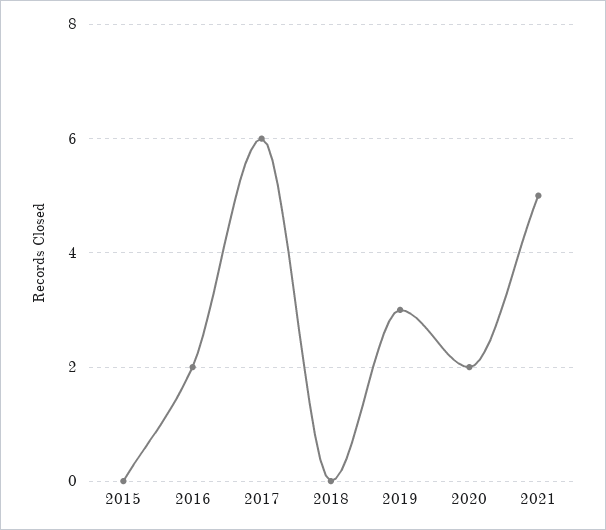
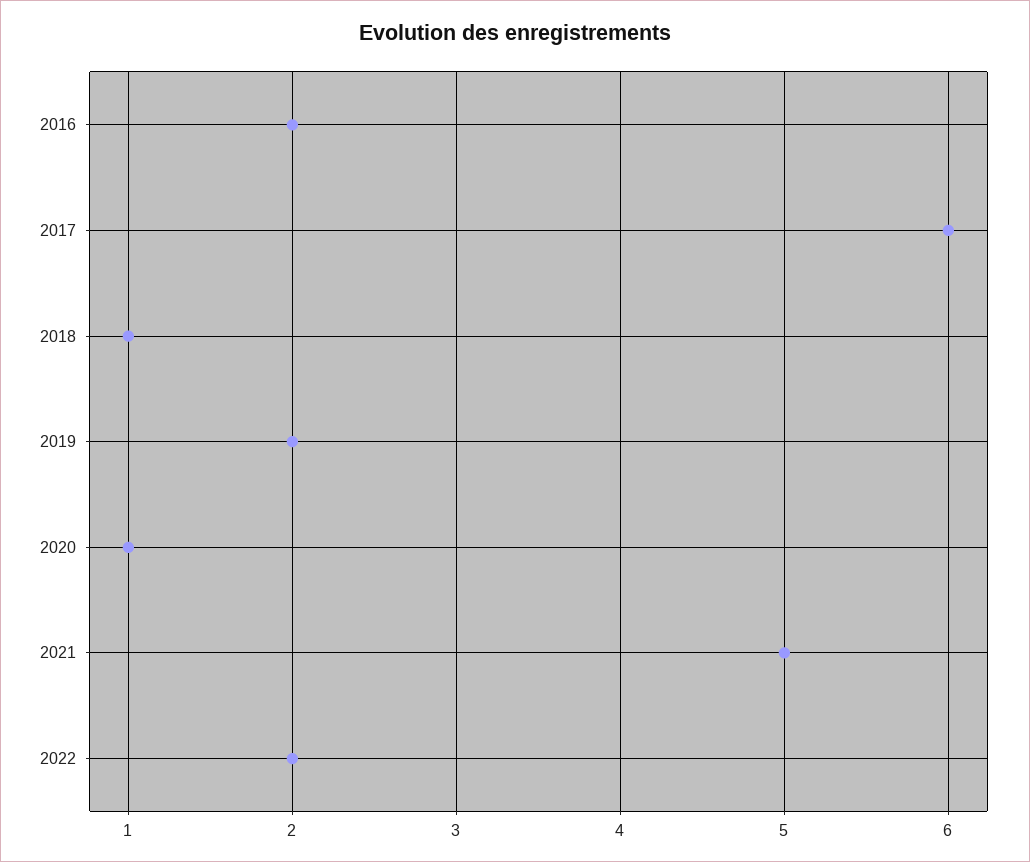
2015: 0 -> none
2018: 0 -> 1
2019: 3 -> 2
2020: 2 -> 1
2022: none -> 2

